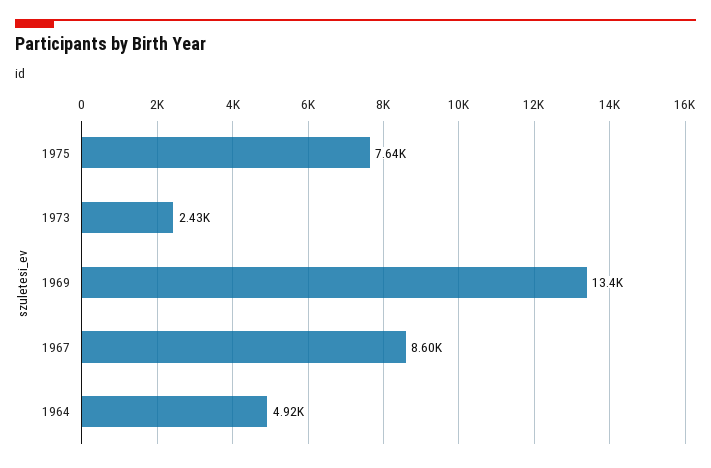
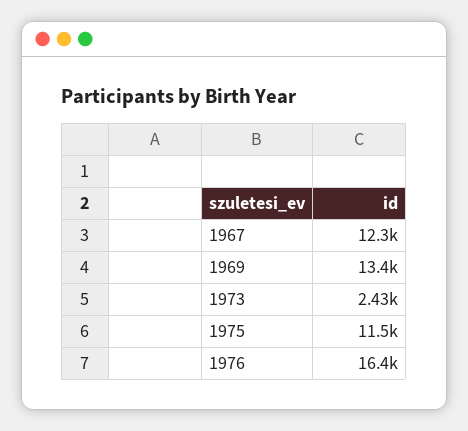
1975: 7640 -> 11500
1967: 8600 -> 12300
1964: 4920 -> none
1976: none -> 16400

